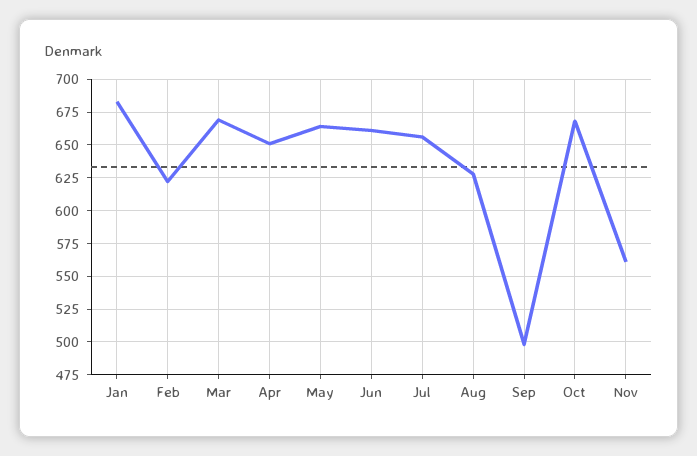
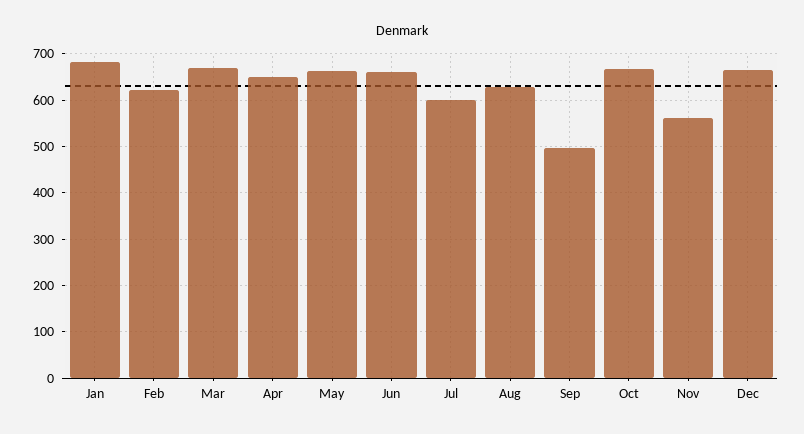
Jul: 655 -> 600
Dec: none -> 660

